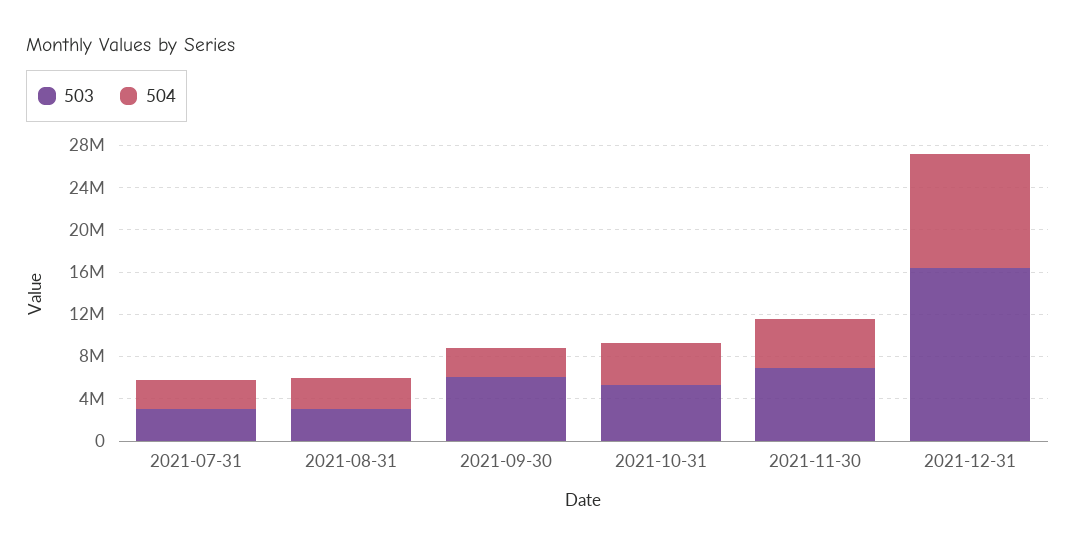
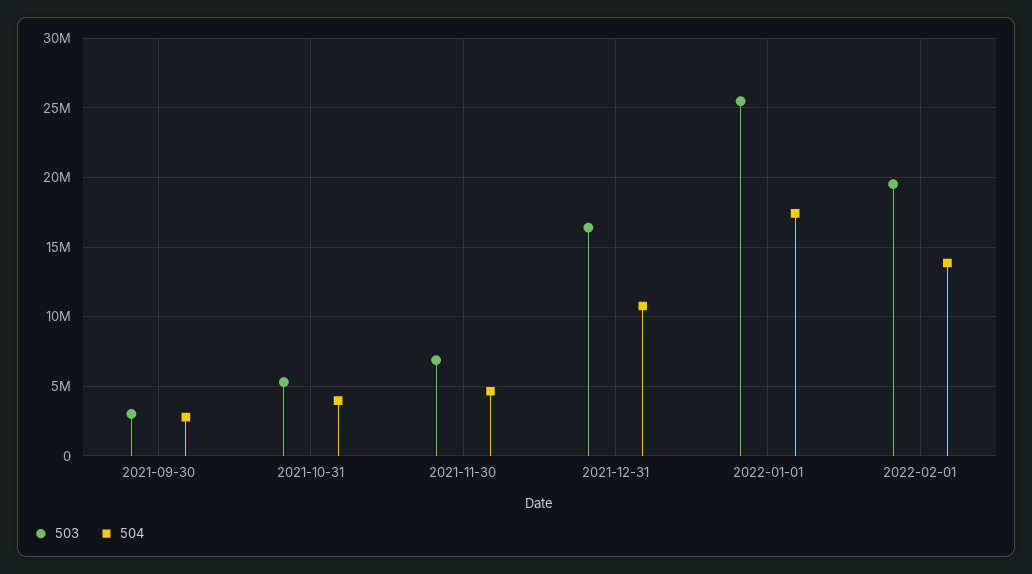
503, 2021-07-31: 3000000 -> none
504, 2021-07-31: 3000000 -> none
503, 2021-08-31: 3000000 -> none
504, 2021-08-31: 3000000 -> none
503, 2021-09-30: 6000000 -> 3000000
503, 2022-01-01: none -> 25500000
504, 2022-01-01: none -> 17500000
503, 2022-02-01: none -> 19500000
504, 2022-02-01: none -> 14000000

